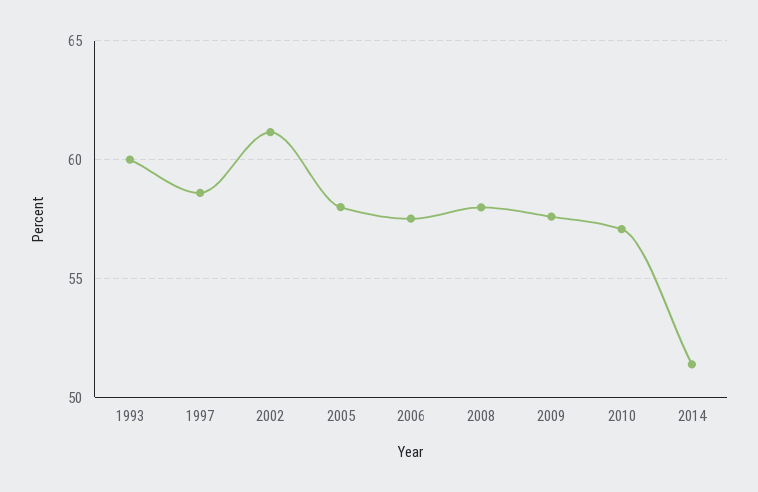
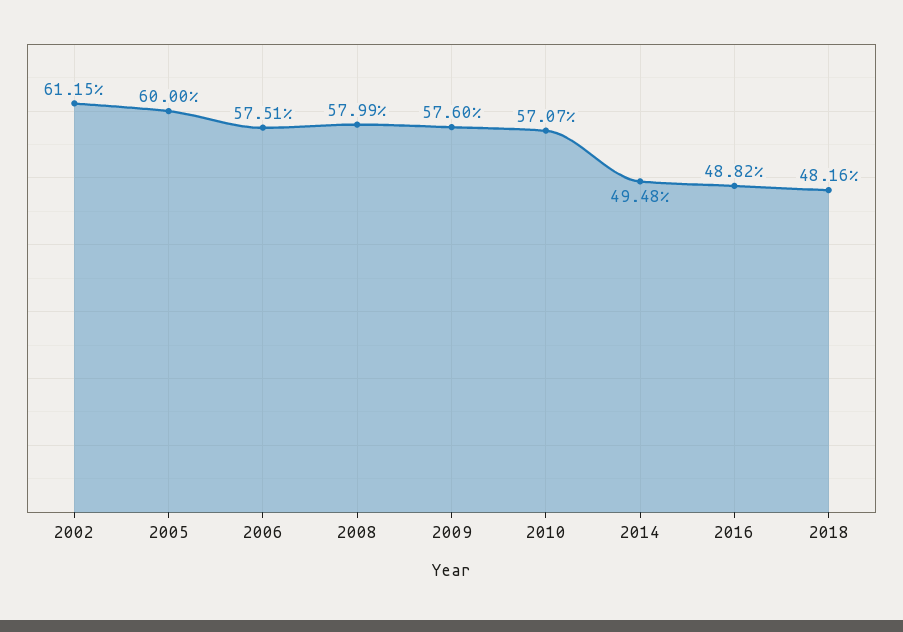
1993: 60 -> none
1997: 58.5 -> none
2005: 58 -> 60
2014: 51.5 -> 49.48
2016: none -> 48.82
2018: none -> 48.16

